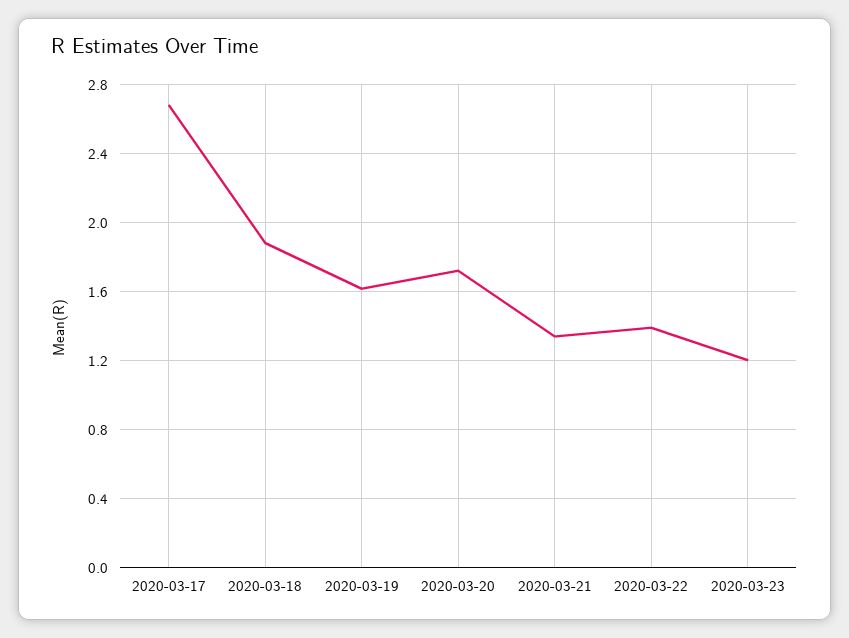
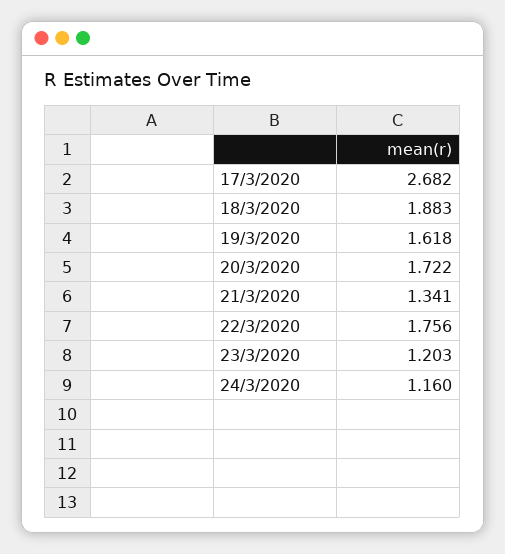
2020-03-22: 1.4 -> 1.756
24/3/2020: none -> 1.16

